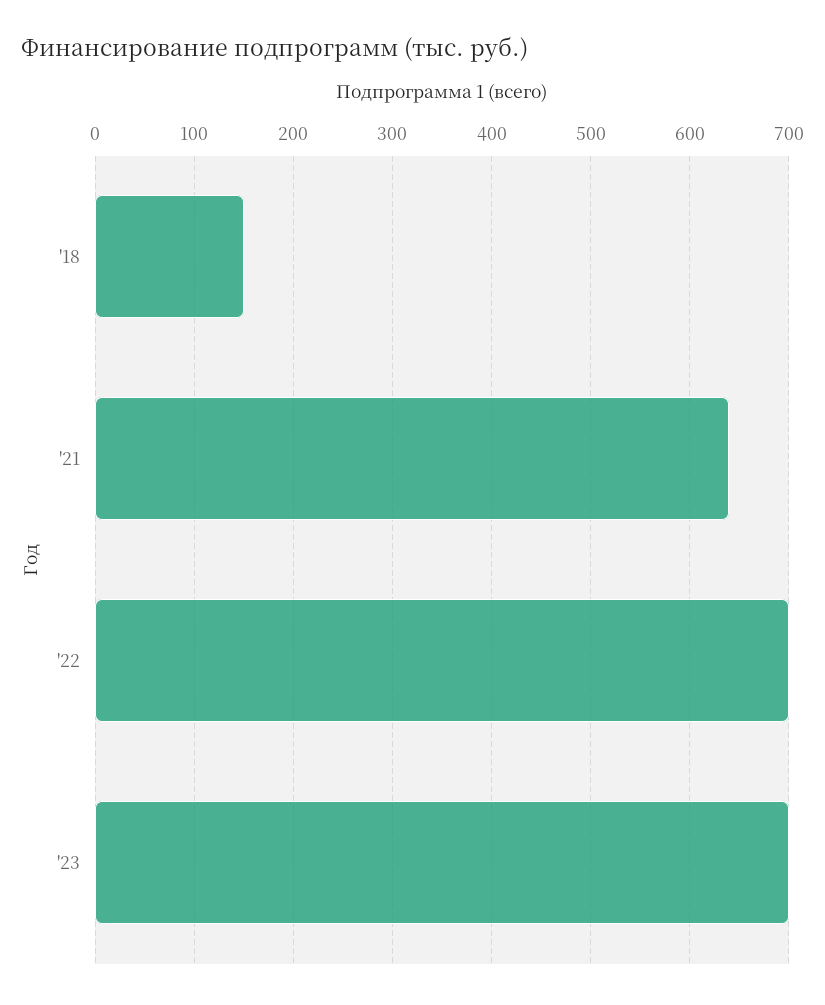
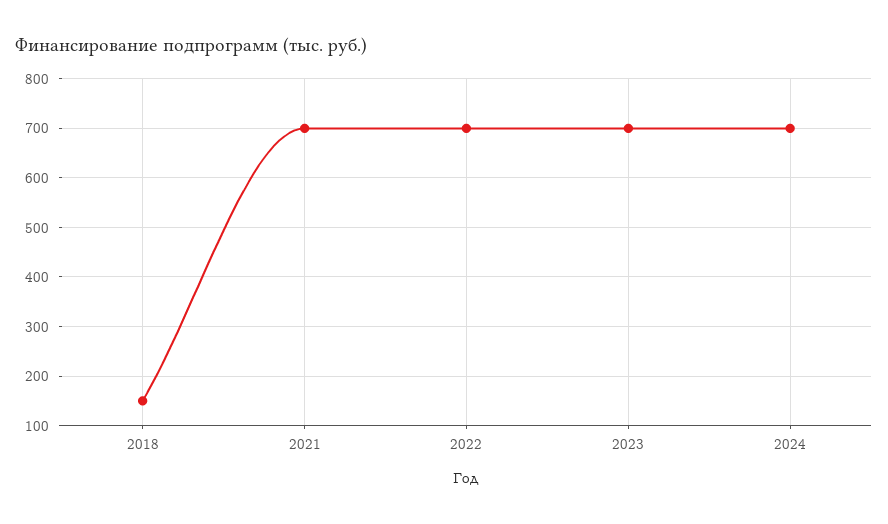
'21: 640 -> 700
2024: none -> 700

